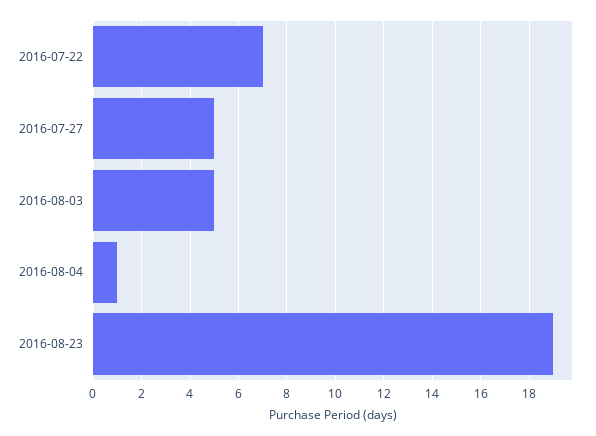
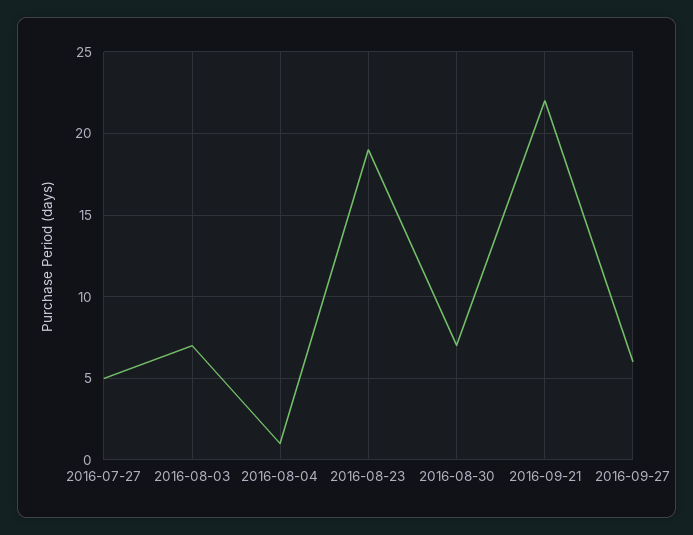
2016-07-22: 7 -> none
2016-08-03: 5 -> 7
2016-08-30: none -> 7
2016-09-21: none -> 22
2016-09-27: none -> 6

